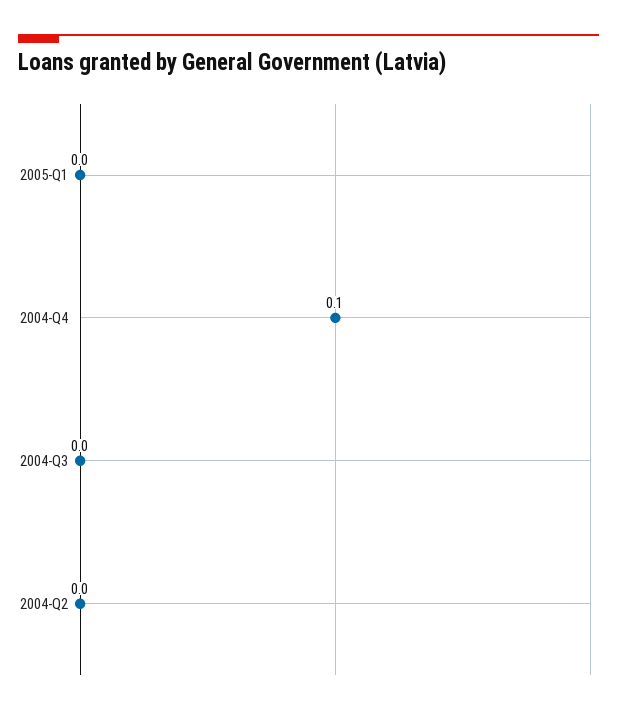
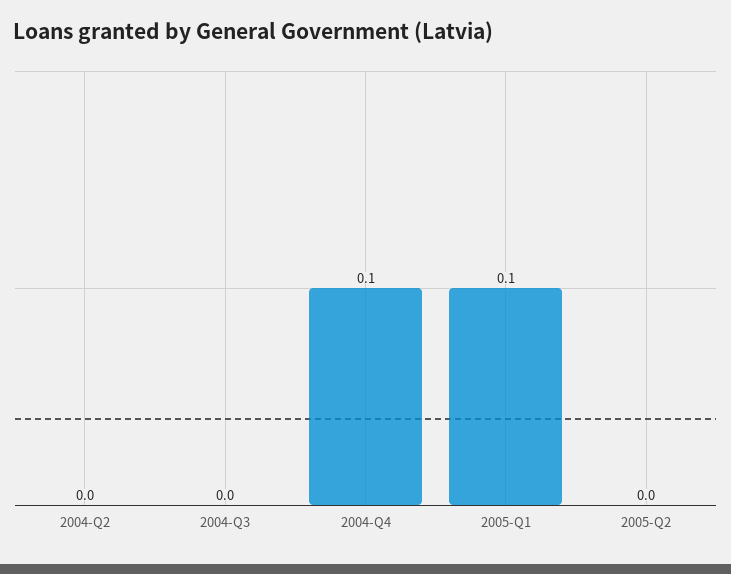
2005-Q1: 0 -> 0.1
2005-Q2: none -> 0

